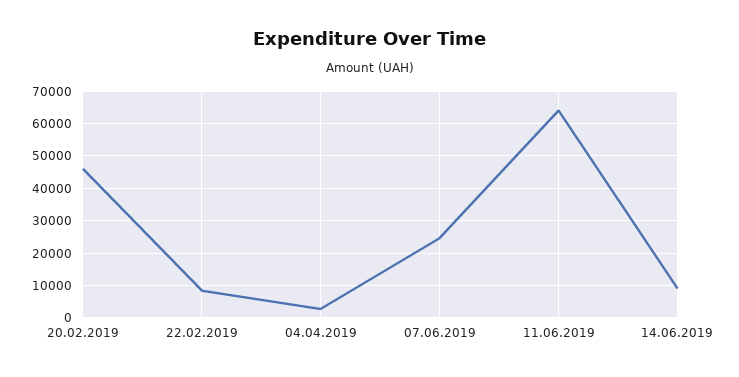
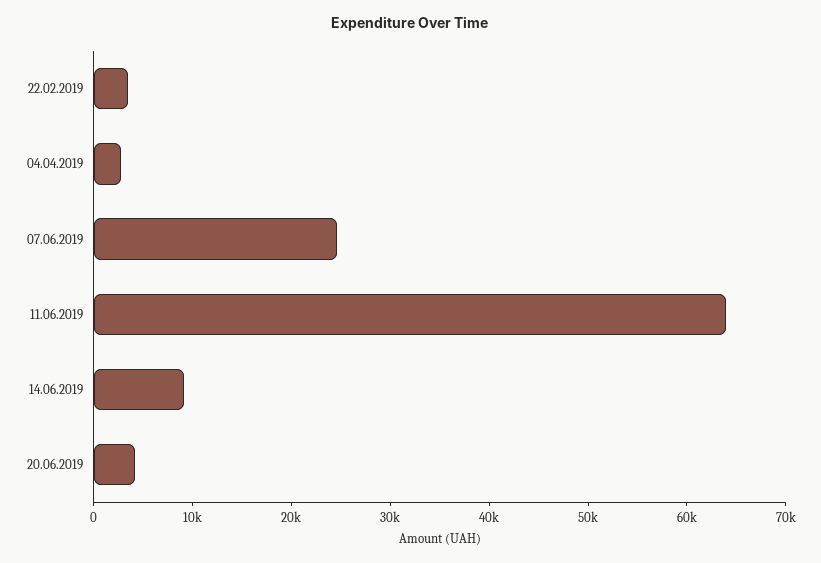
20.02.2019: 46000 -> none
22.02.2019: 8000 -> 4000
20.06.2019: none -> 4000

